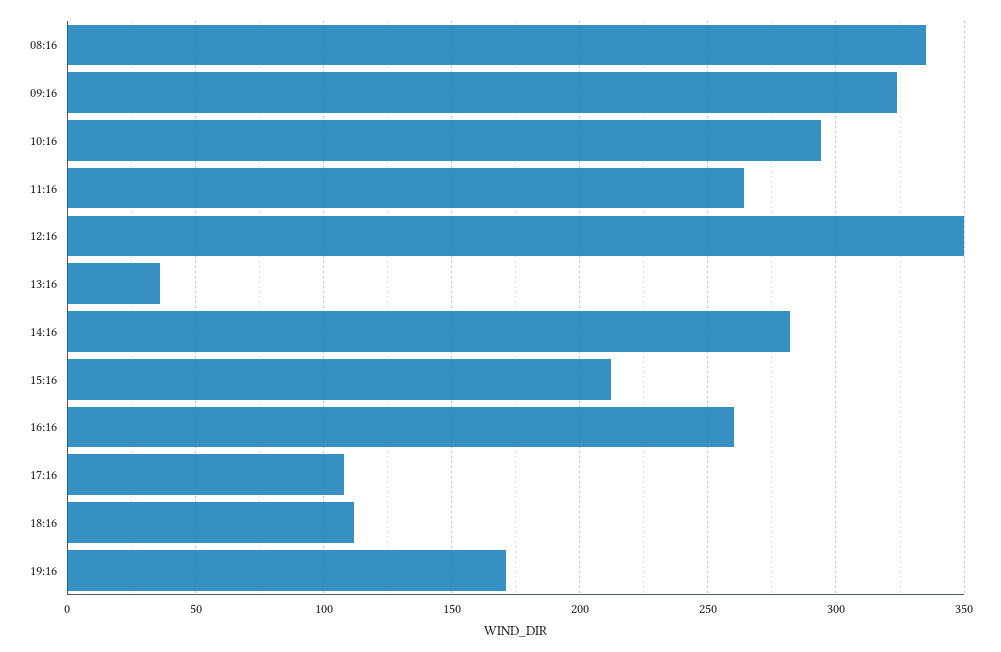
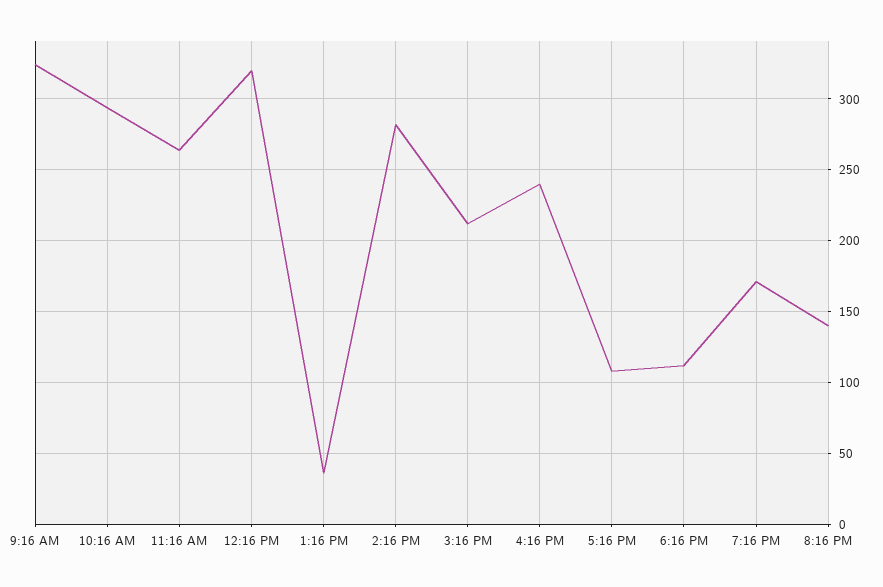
08:16: 335 -> none
12:16: 350 -> 320
16:16: 260 -> 240
8:16 PM: none -> 140

